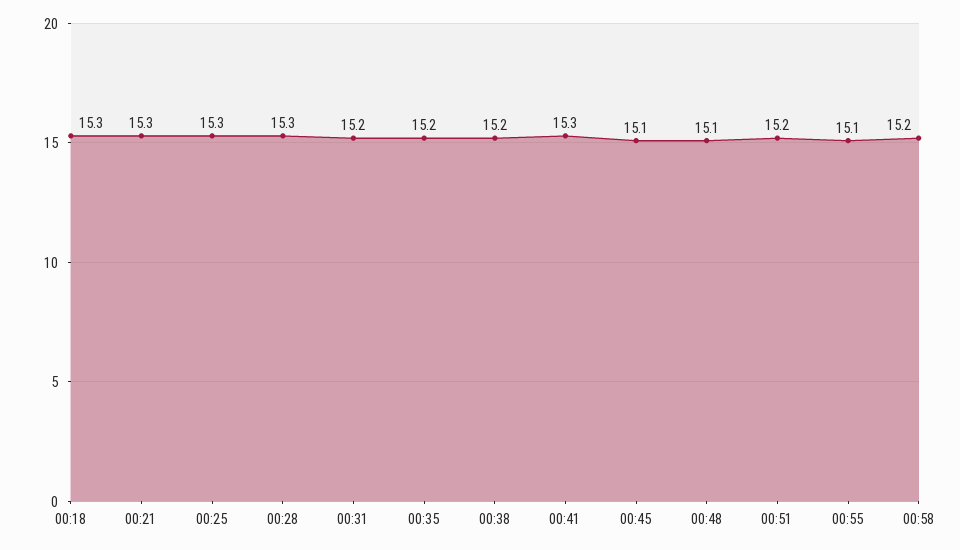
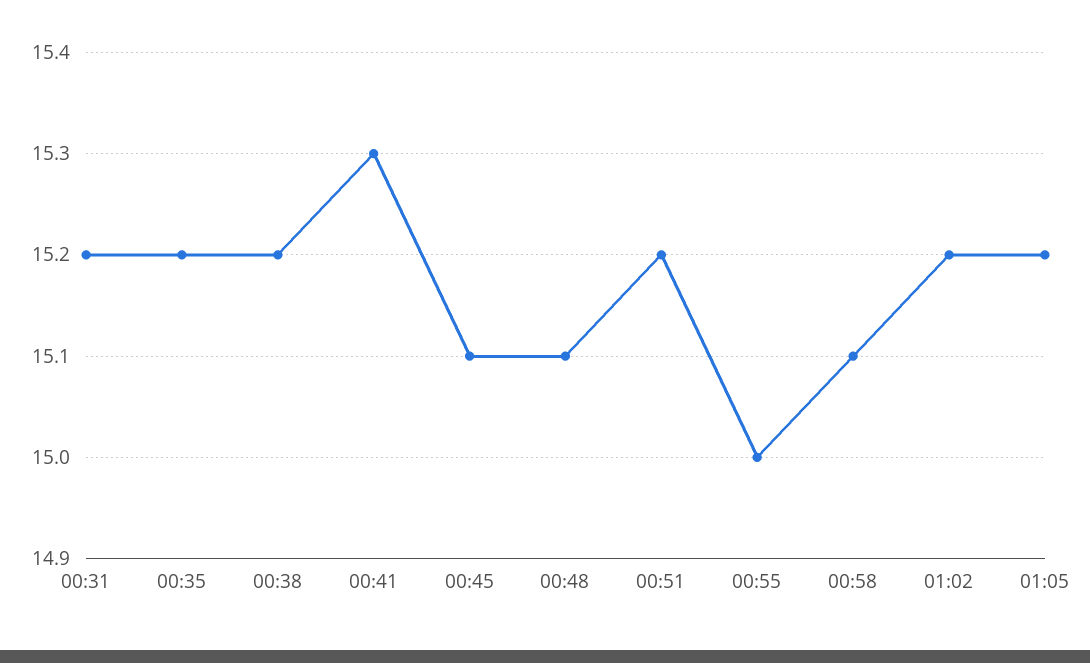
00:18: 15.3 -> none
00:21: 15.3 -> none
00:25: 15.3 -> none
00:28: 15.3 -> none
00:55: 15.1 -> 15
00:58: 15.2 -> 15.1
01:02: none -> 15.2
01:05: none -> 15.2

